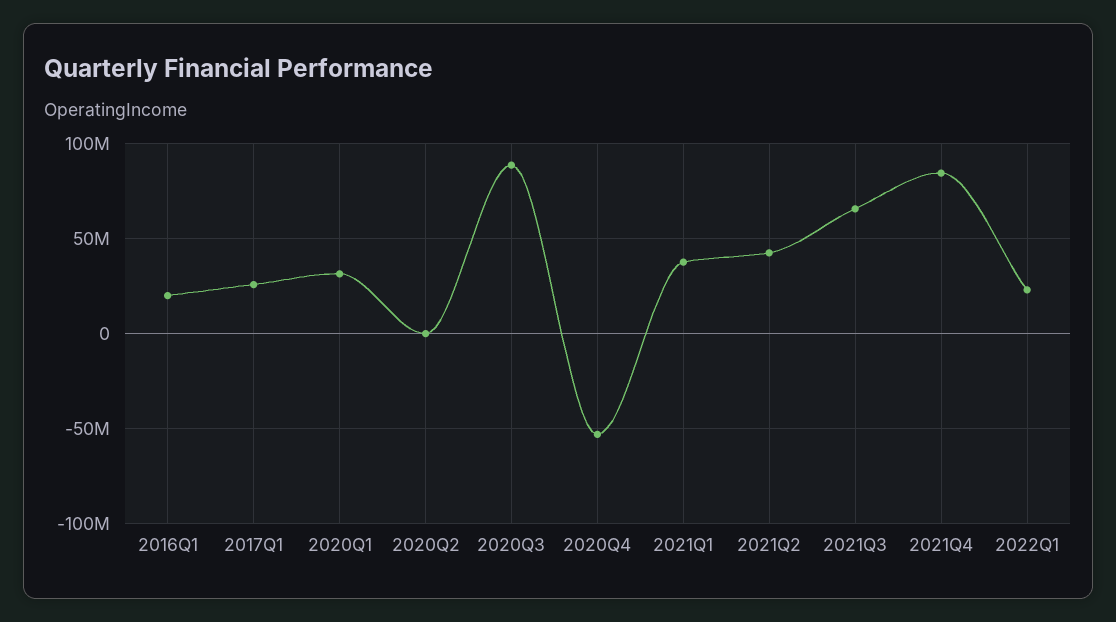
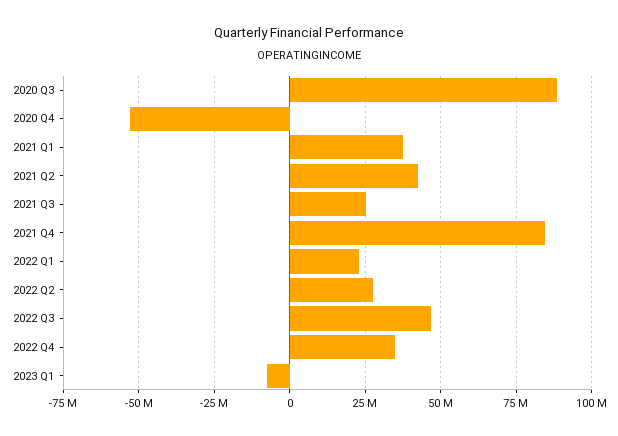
2016Q1: 20000000 -> none
2017Q1: 25000000 -> none
2020Q1: 30000000 -> none
2020Q2: 0 -> none
2021Q3: 65000000 -> 25000000
2022 Q2: none -> 27500000
2022 Q3: none -> 47500000
2022 Q4: none -> 35000000
2023 Q1: none -> -7500000

